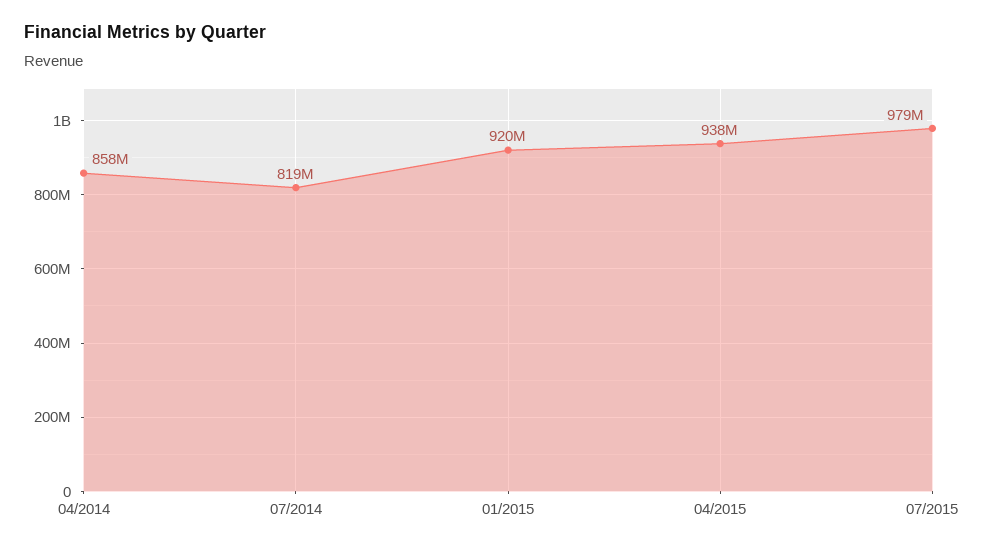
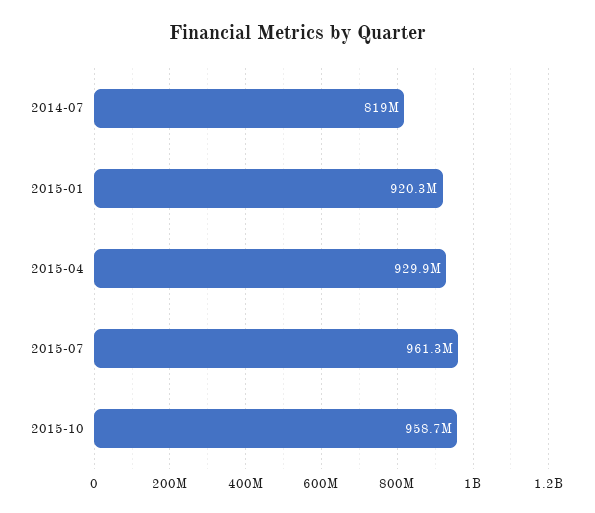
04/2014: 858000000 -> none
04/2015: 938000000 -> 929900000
07/2015: 979000000 -> 961300000
2015-10: none -> 958700000

